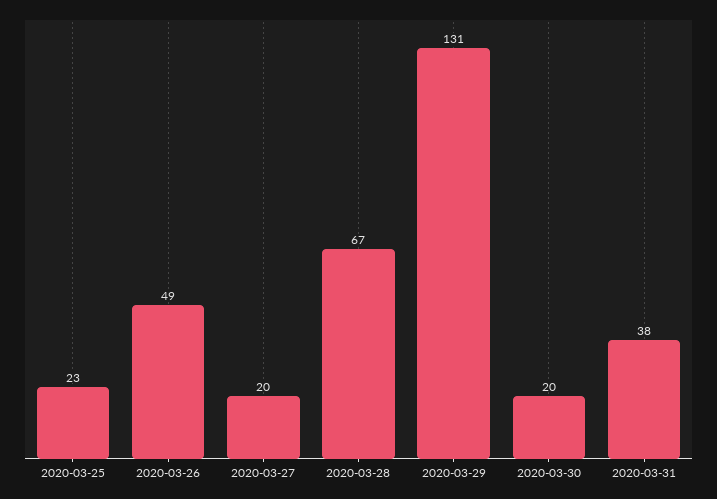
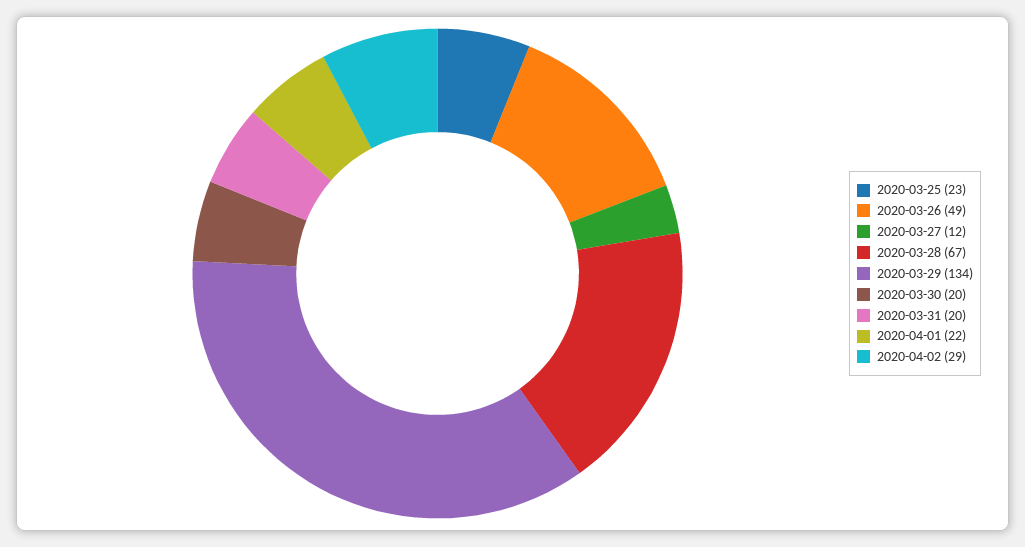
2020-03-27: 20 -> 12
2020-03-29: 131 -> 134
2020-03-31: 38 -> 20
2020-04-01: none -> 22
2020-04-02: none -> 29

